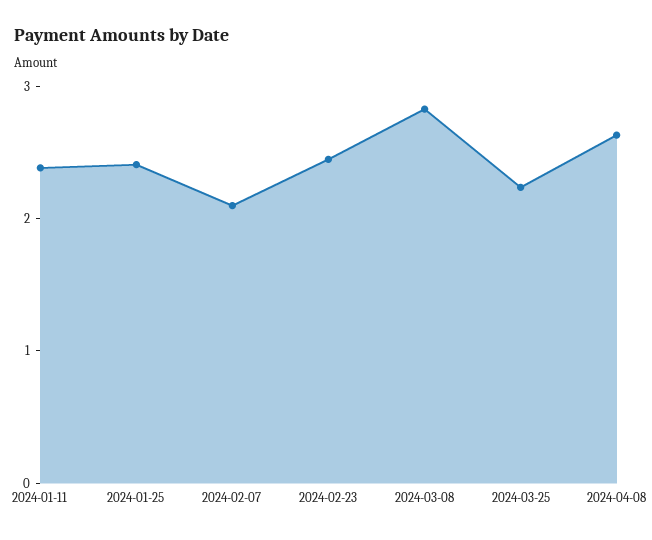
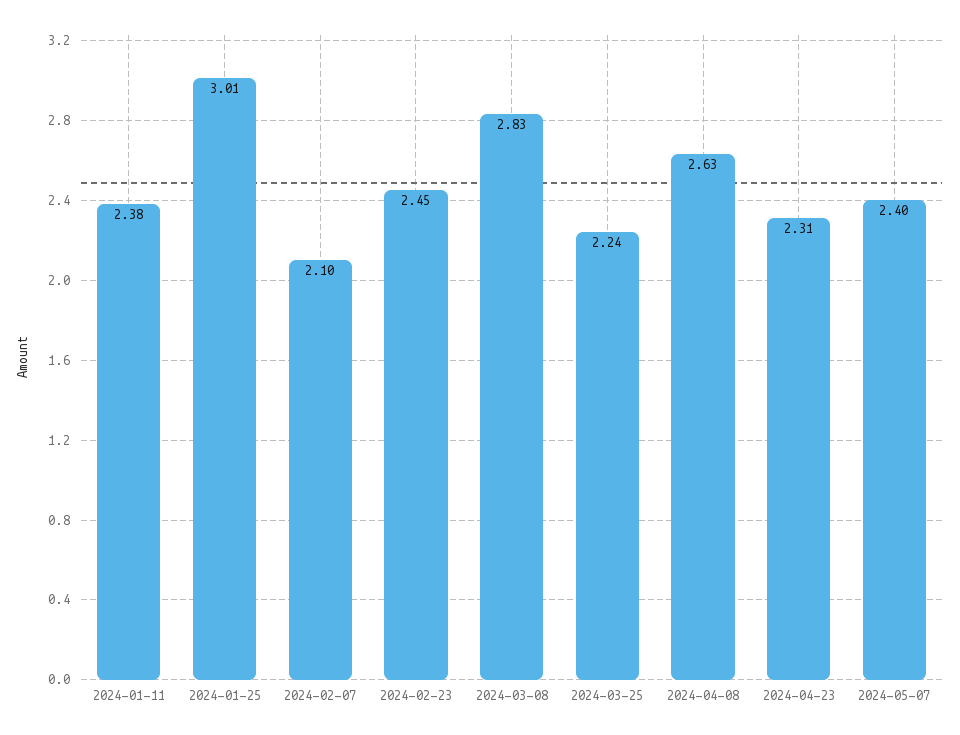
2024-01-25: 2.4 -> 3.01
2024-04-23: none -> 2.31
2024-05-07: none -> 2.4

